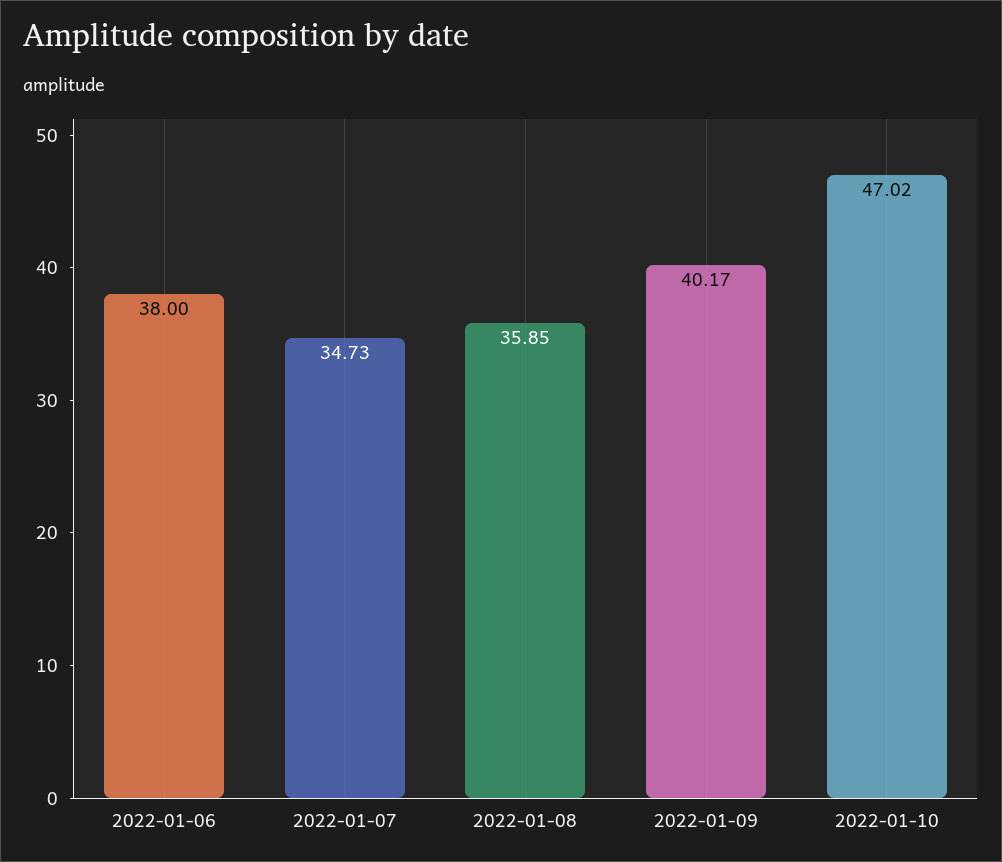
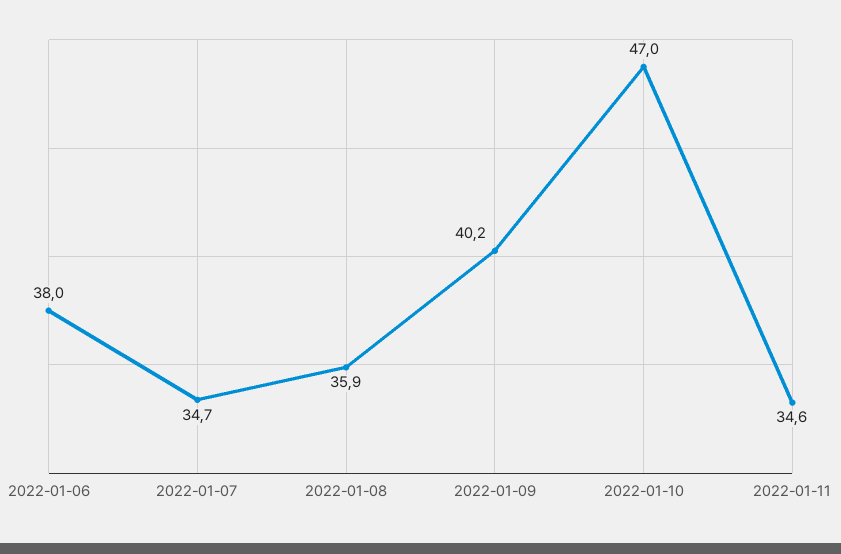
2022-01-11: none -> 34.6

